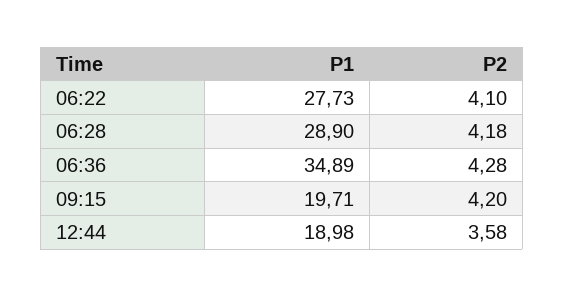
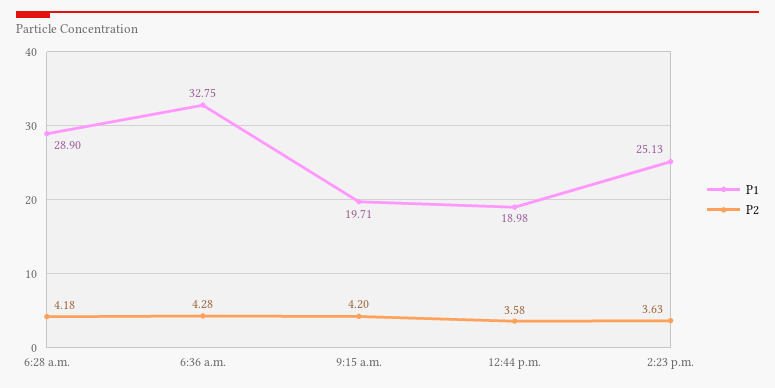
P1, 06:22: 27.73 -> none
P2, 06:22: 4.1 -> none
P1, 06:36: 34.89 -> 32.75
P1, 2:23 p.m.: none -> 25.13
P2, 2:23 p.m.: none -> 3.63

